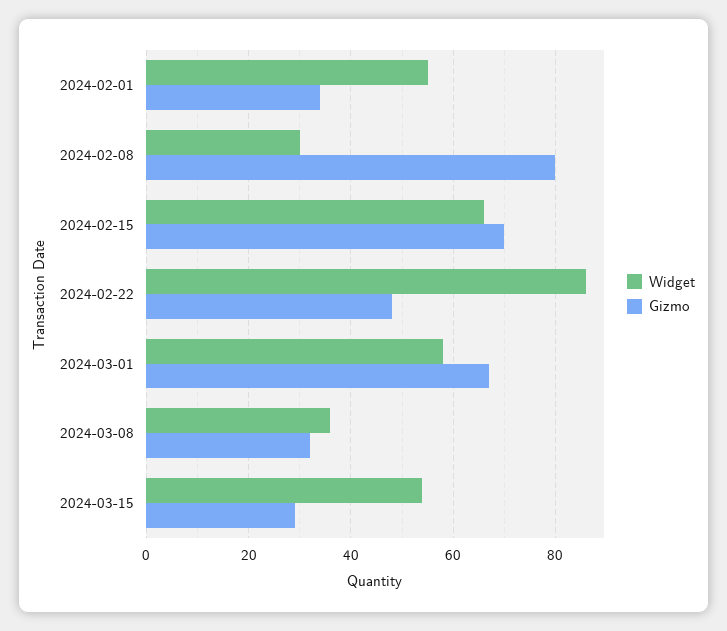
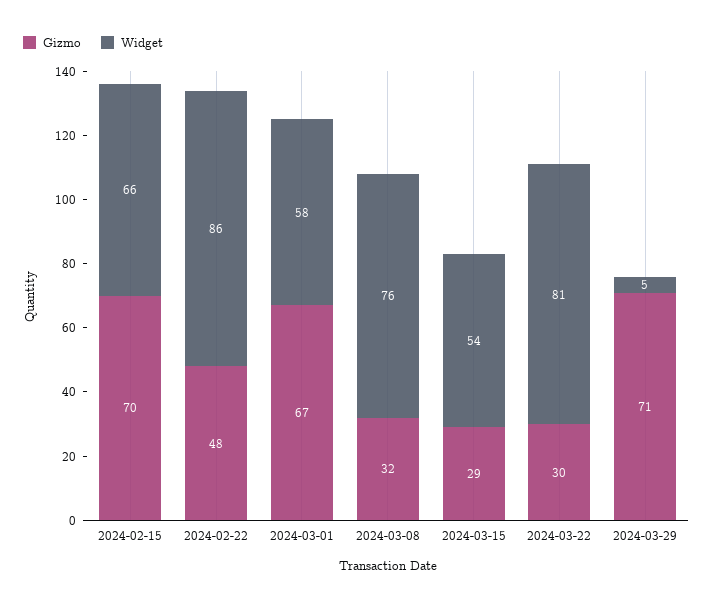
Widget, 2024-02-01: 55 -> none
Gizmo, 2024-02-01: 35 -> none
Widget, 2024-02-08: 30 -> none
Gizmo, 2024-02-08: 80 -> none
Widget, 2024-03-08: 35 -> 76
Gizmo, 2024-03-22: none -> 30
Widget, 2024-03-22: none -> 81
Gizmo, 2024-03-29: none -> 71
Widget, 2024-03-29: none -> 5

